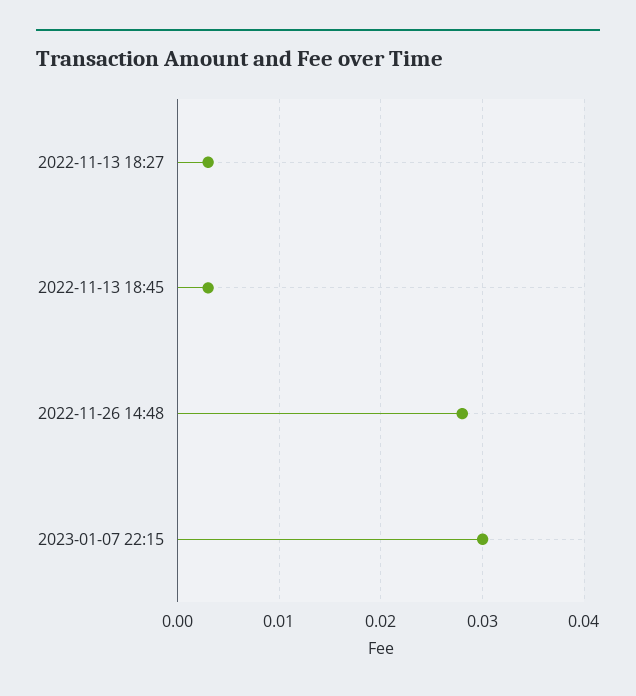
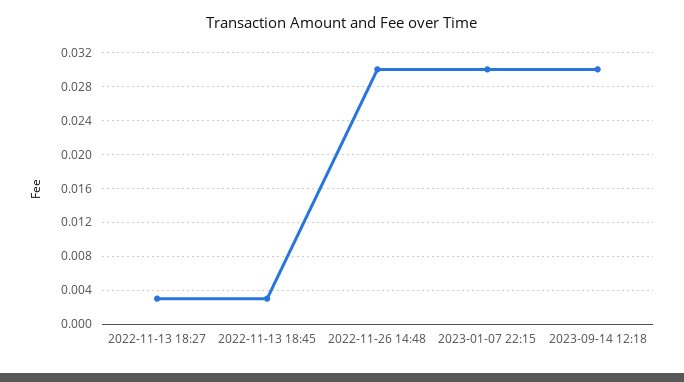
2022-11-26 14:48: 0.028 -> 0.03
2023-09-14 12:18: none -> 0.03

